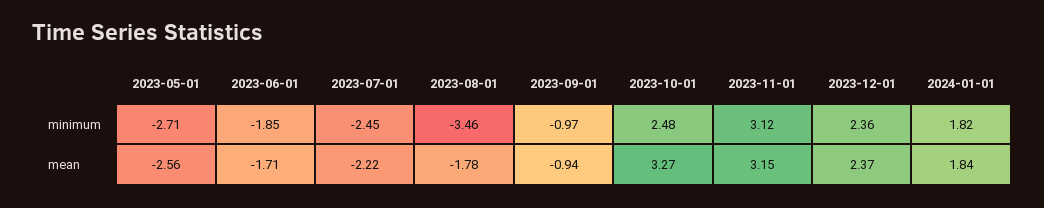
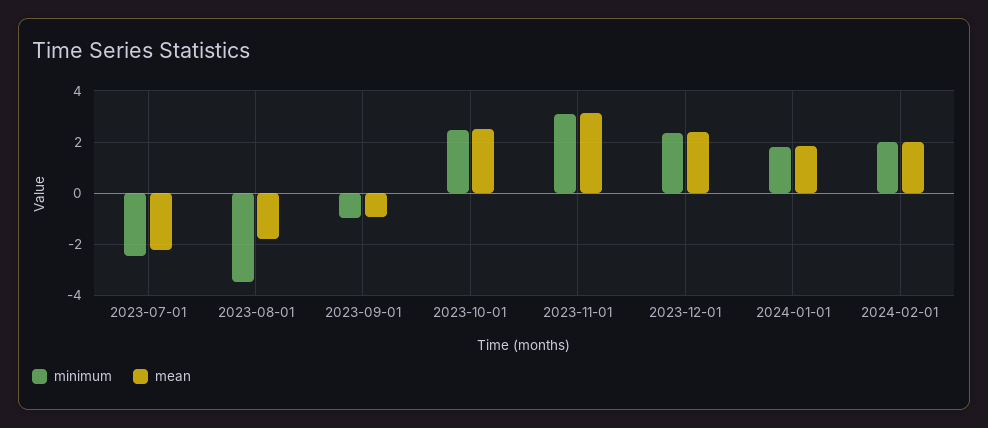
minimum, 2023-05-01: -2.71 -> none
minimum, 2023-06-01: -1.85 -> none
mean, 2023-05-01: -2.56 -> none
mean, 2023-06-01: -1.71 -> none
mean, 2023-10-01: 3.27 -> 2.5
minimum, 2024-02-01: none -> 2
mean, 2024-02-01: none -> 2

